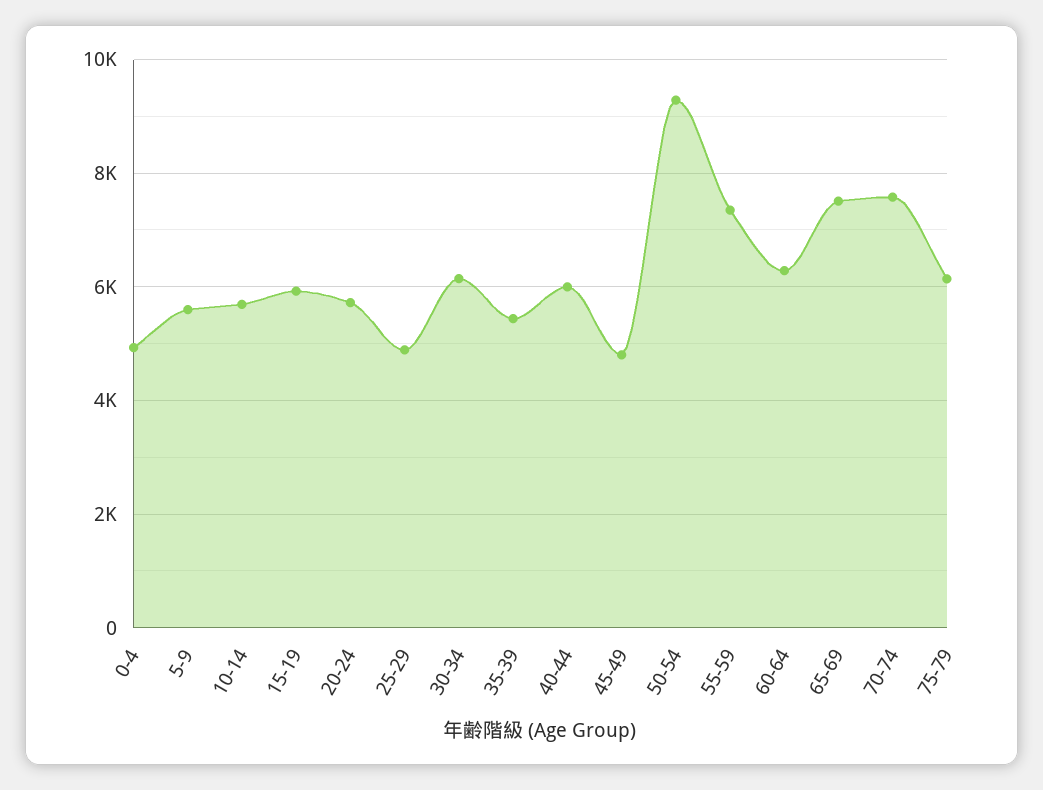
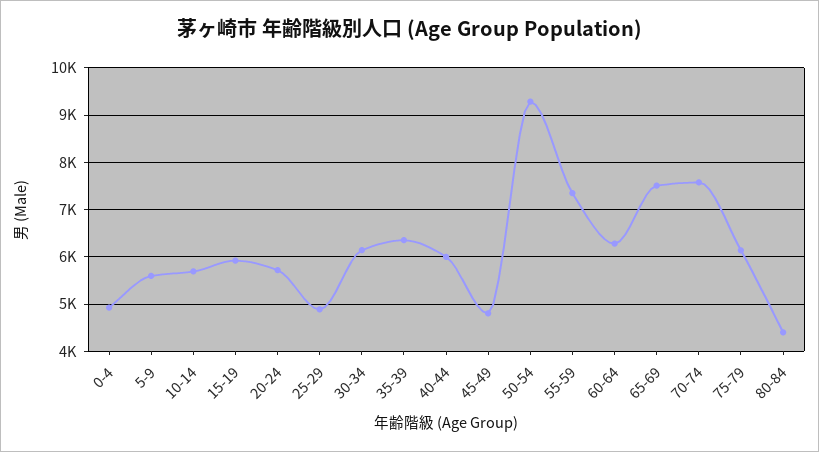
35-39: 5400 -> 6400
80-84: none -> 4400

